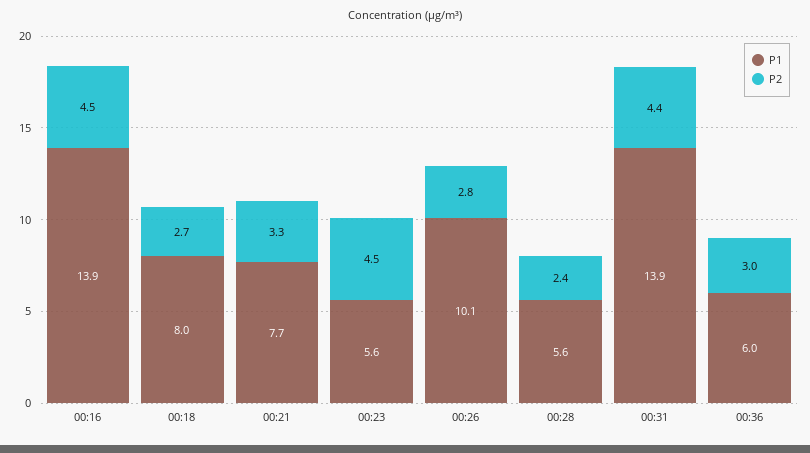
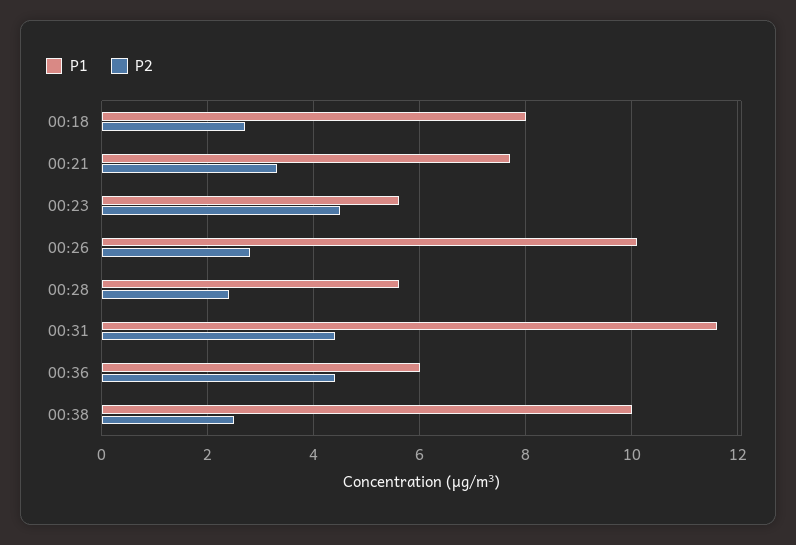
P1, 00:16: 13.9 -> none
P2, 00:16: 4.5 -> none
P1, 00:31: 13.9 -> 11.5
P2, 00:36: 3 -> 4.5
P1, 00:38: none -> 10
P2, 00:38: none -> 2.5

